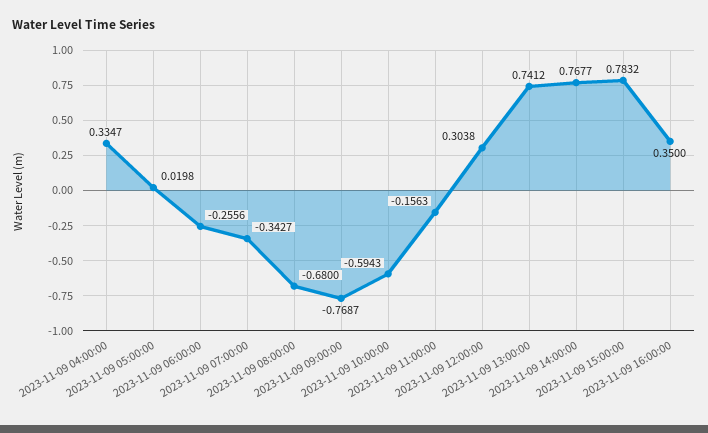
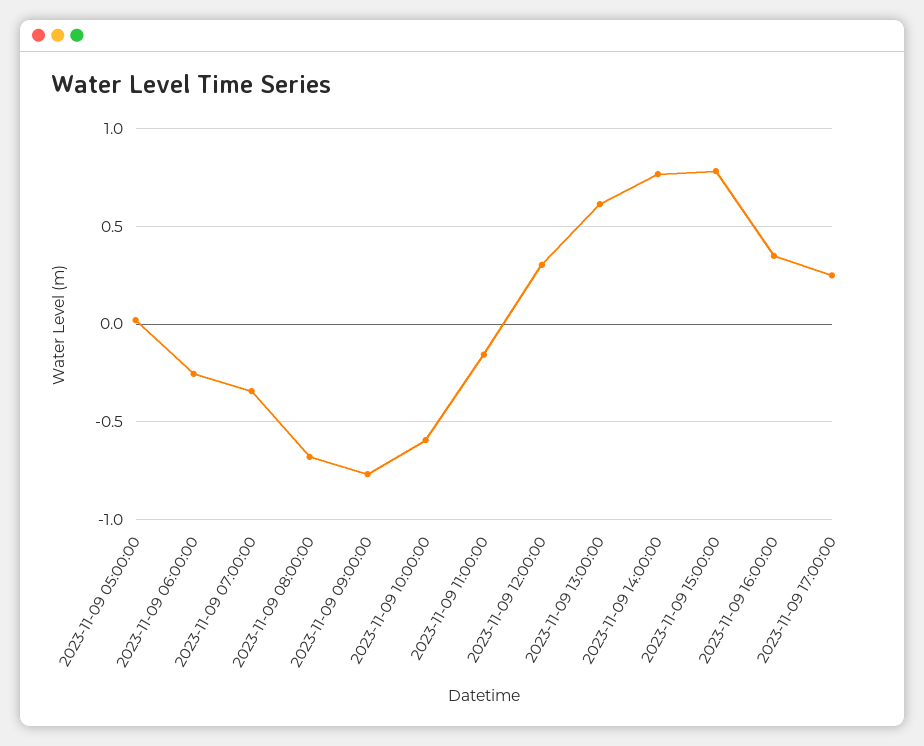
2023-11-09 04:00:00: 0.3347 -> none
2023-11-09 13:00:00: 0.7412 -> 0.6
2023-11-09 17:00:00: none -> 0.25

